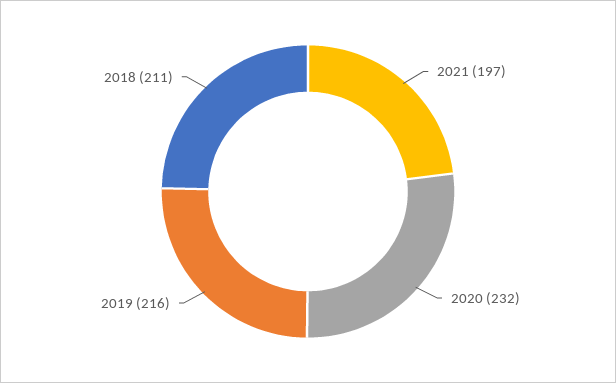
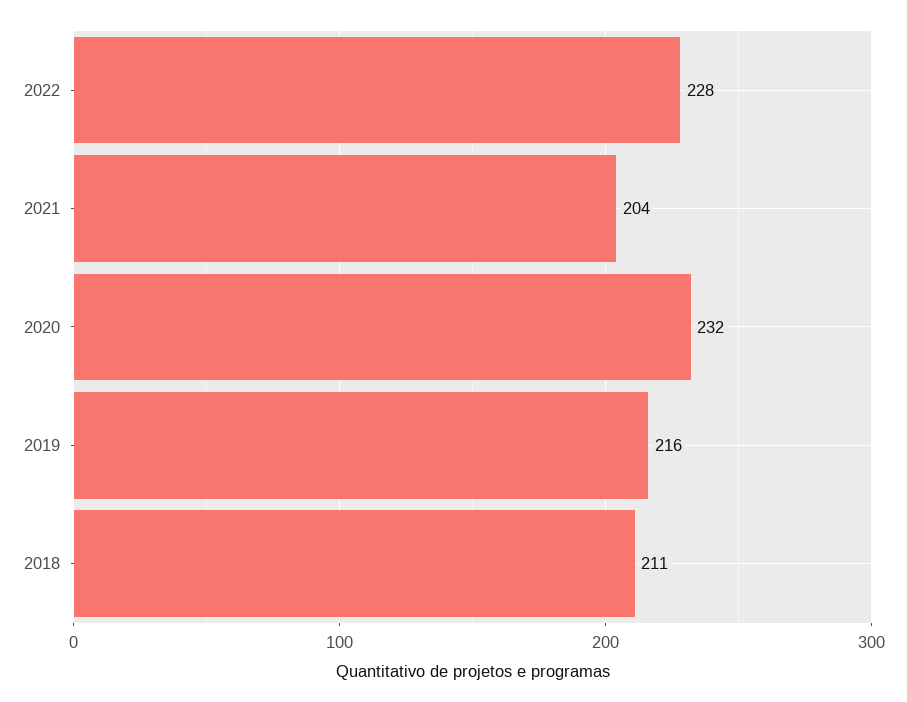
2021: 197 -> 204
2022: none -> 228

